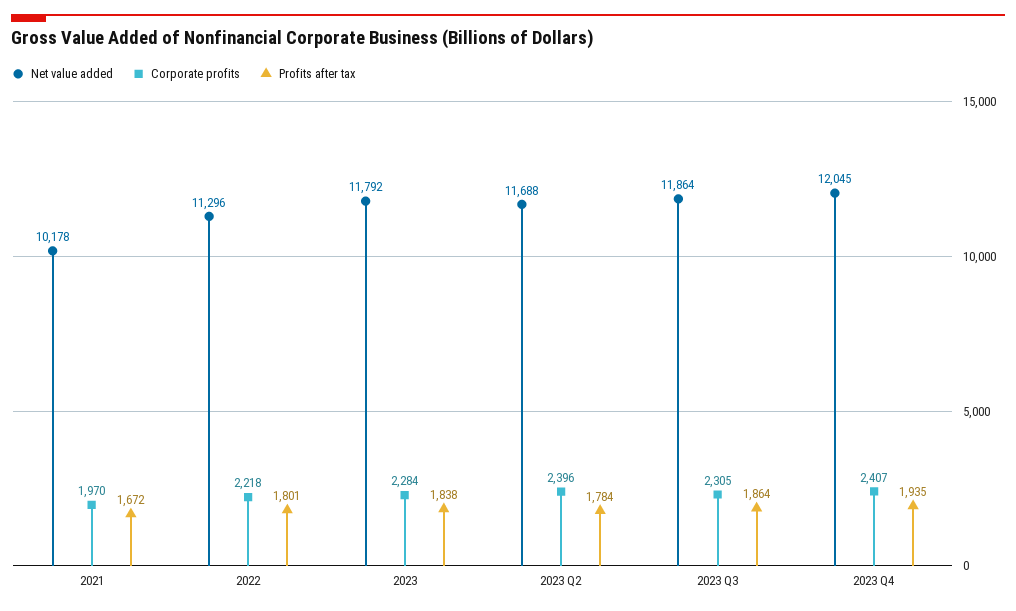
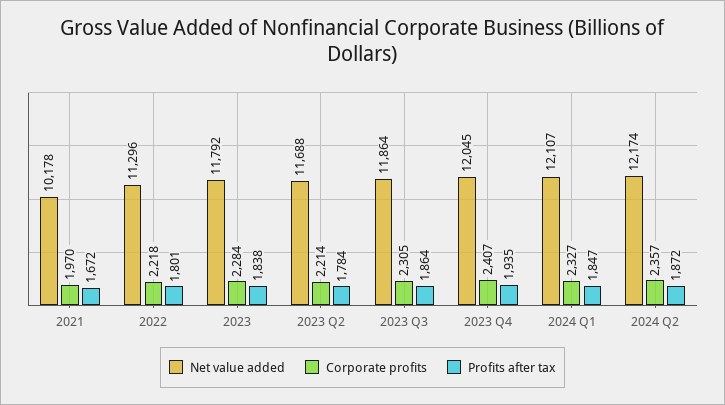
Corporate profits, 2023 Q2: 2396 -> 2214
Net value added, 2024 Q1: none -> 12107
Corporate profits, 2024 Q1: none -> 2327
Profits after tax, 2024 Q1: none -> 1847
Net value added, 2024 Q2: none -> 12174
Corporate profits, 2024 Q2: none -> 2357
Profits after tax, 2024 Q2: none -> 1872

